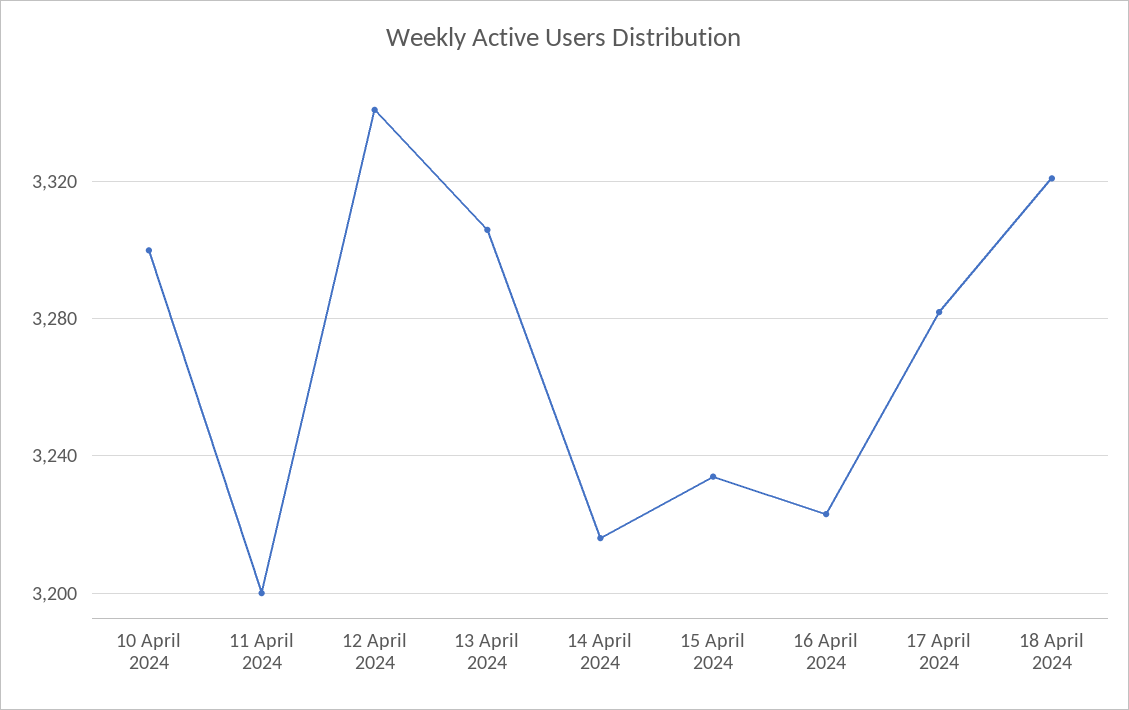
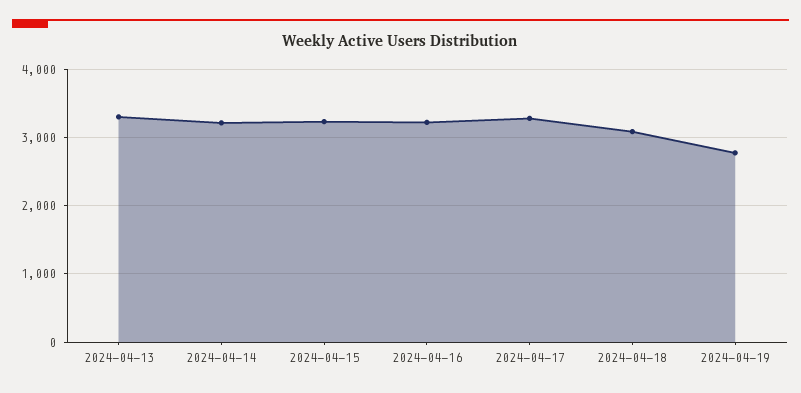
10 April 2024: 3300 -> none
11 April 2024: 3200 -> none
12 April 2024: 3340 -> none
18 April 2024: 3320 -> 3100
2024-04-19: none -> 2800

